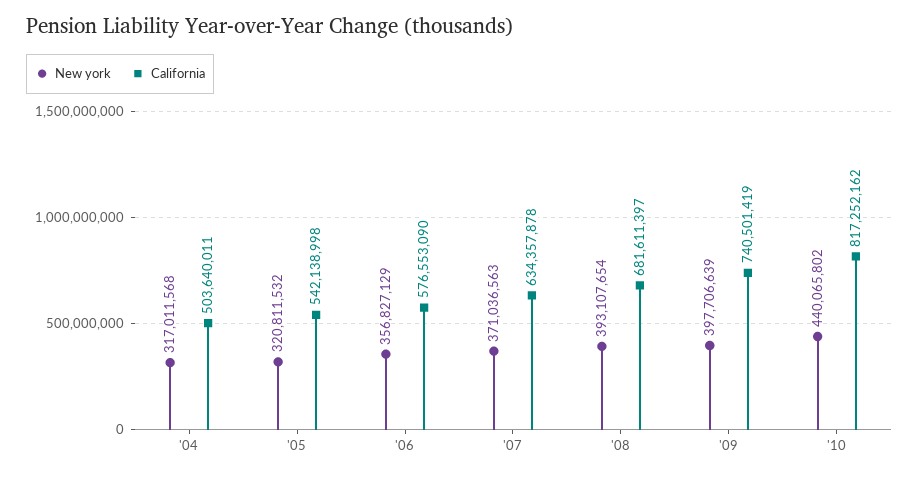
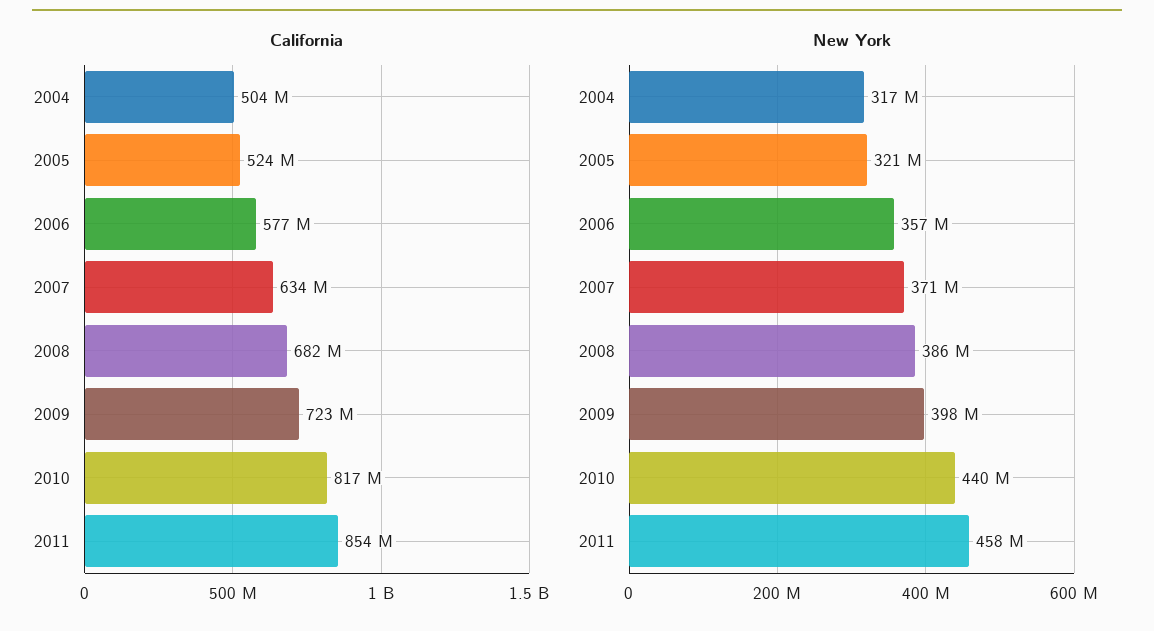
California, '05: 542138998 -> 524000000
New york, '08: 393107654 -> 386000000
California, '09: 740501419 -> 723000000
California, 2011: none -> 854000000
New york, 2011: none -> 458000000

